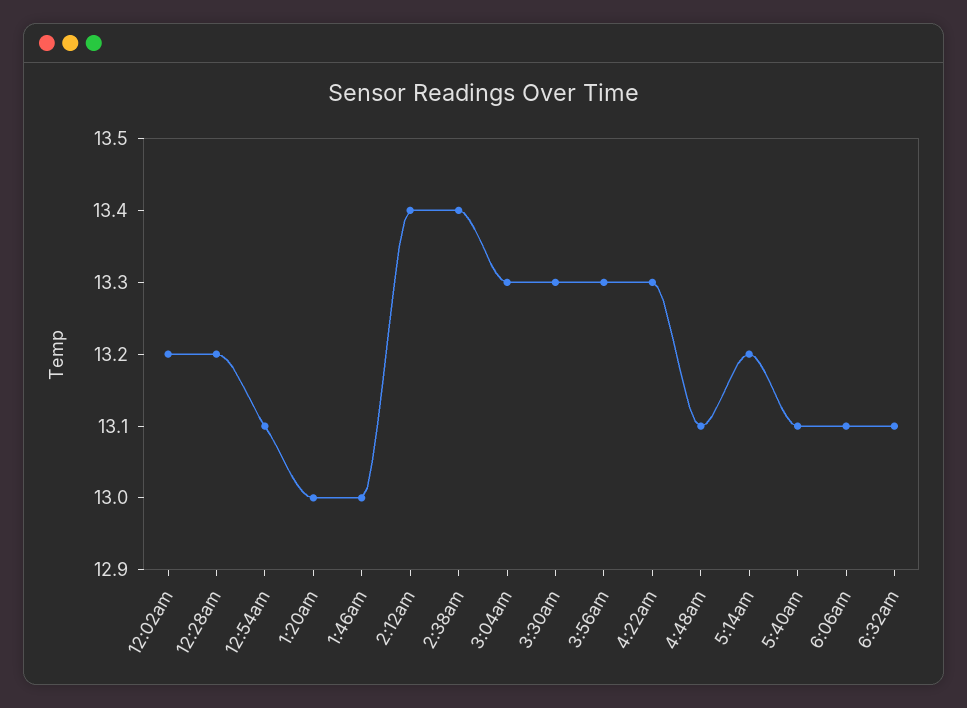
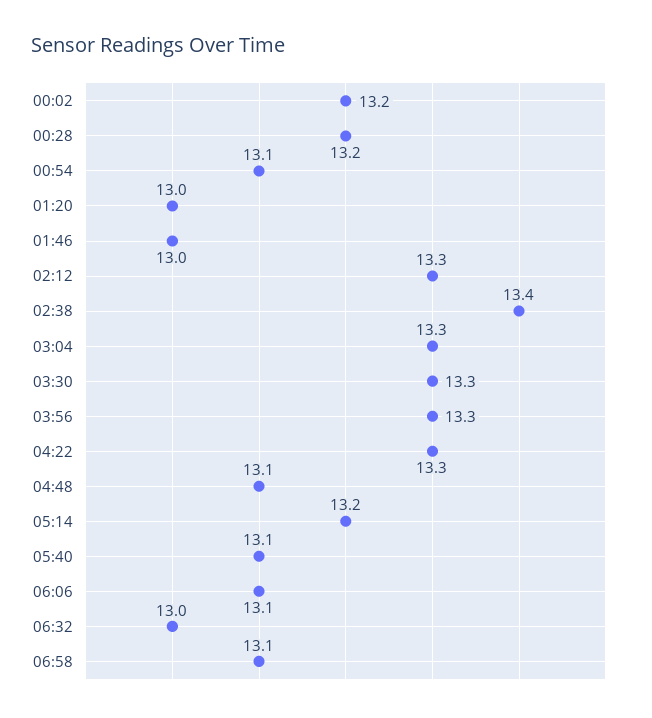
2:12am: 13.4 -> 13.3
6:32am: 13.1 -> 13
06:58: none -> 13.1

